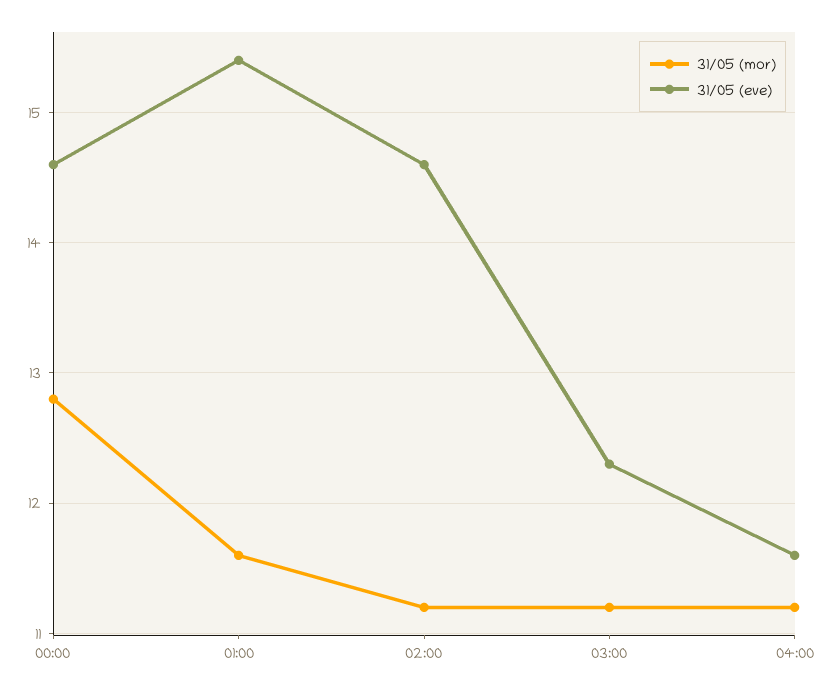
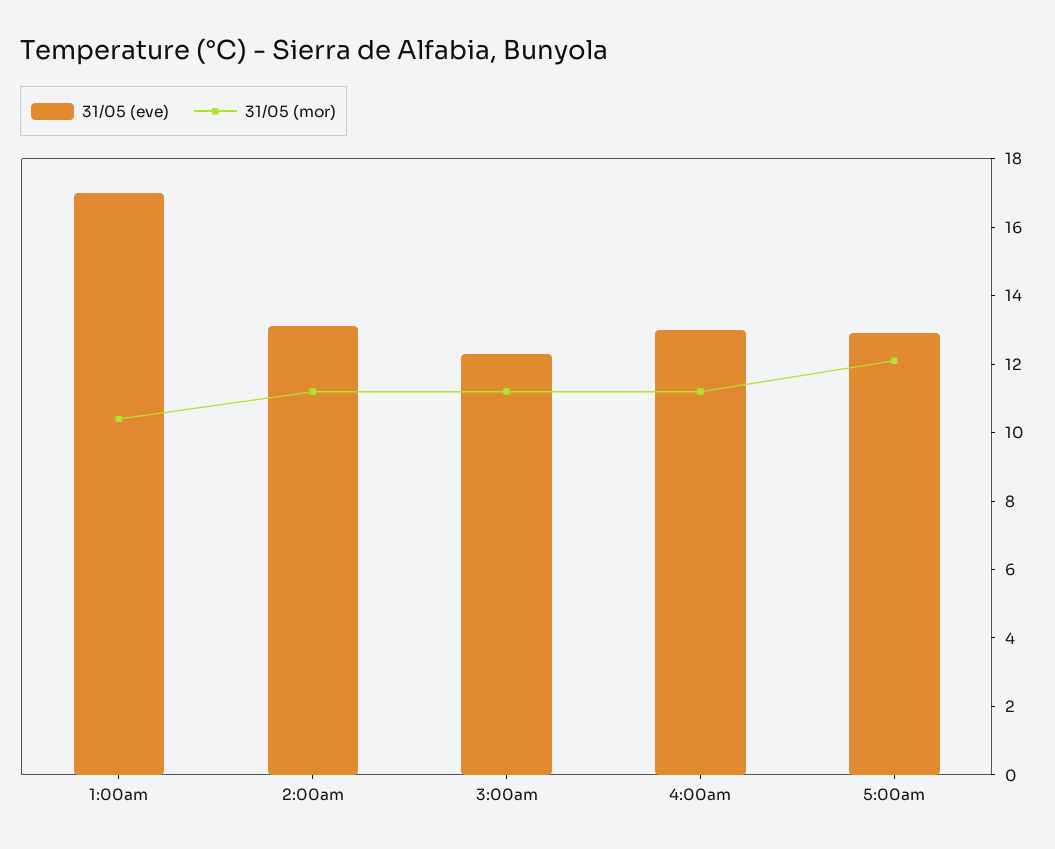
31/05 (mor), 00:00: 12.8 -> none
31/05 (eve), 00:00: 14.6 -> none
31/05 (mor), 01:00: 11.6 -> 10.5
31/05 (eve), 01:00: 15.4 -> 17
31/05 (eve), 02:00: 14.6 -> 13
31/05 (eve), 04:00: 11.6 -> 13
31/05 (eve), 5:00am: none -> 13
31/05 (mor), 5:00am: none -> 12

